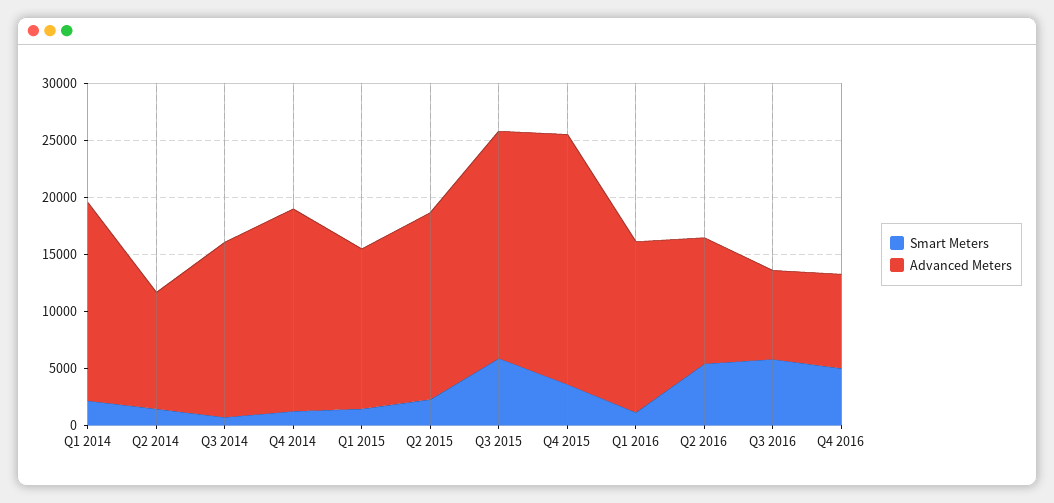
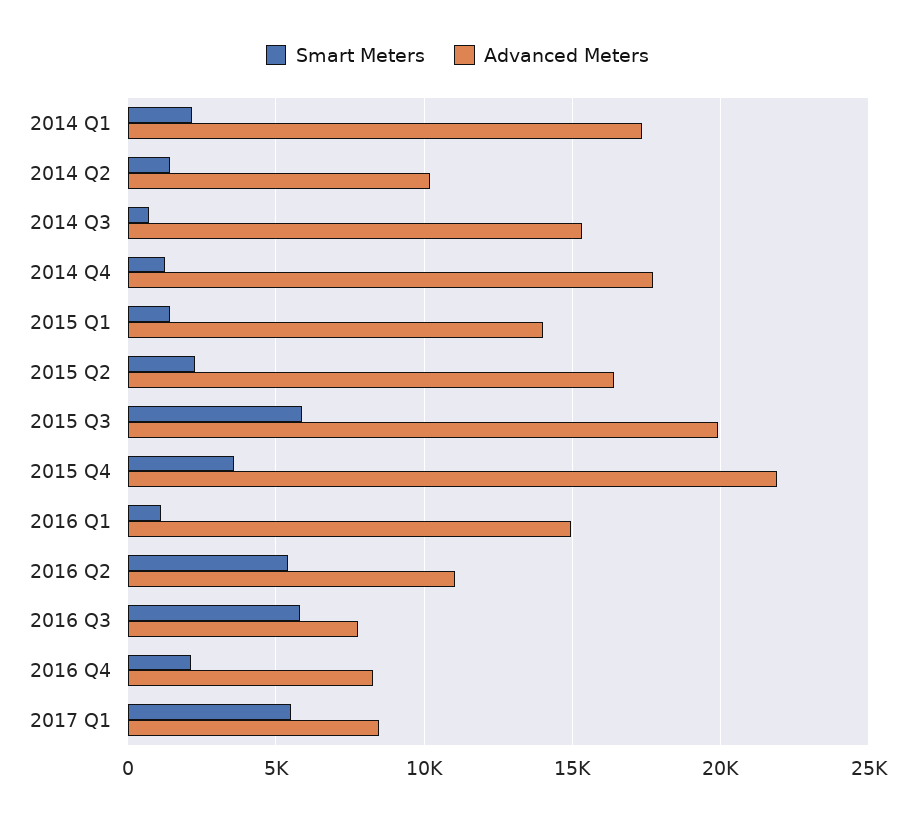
Smart Meters, Q4 2016: 5000 -> 2000
Smart Meters, 2017 Q1: none -> 5500
Advanced Meters, 2017 Q1: none -> 8500

